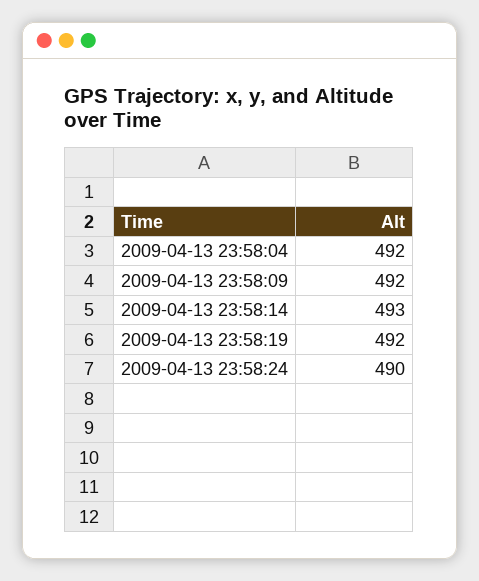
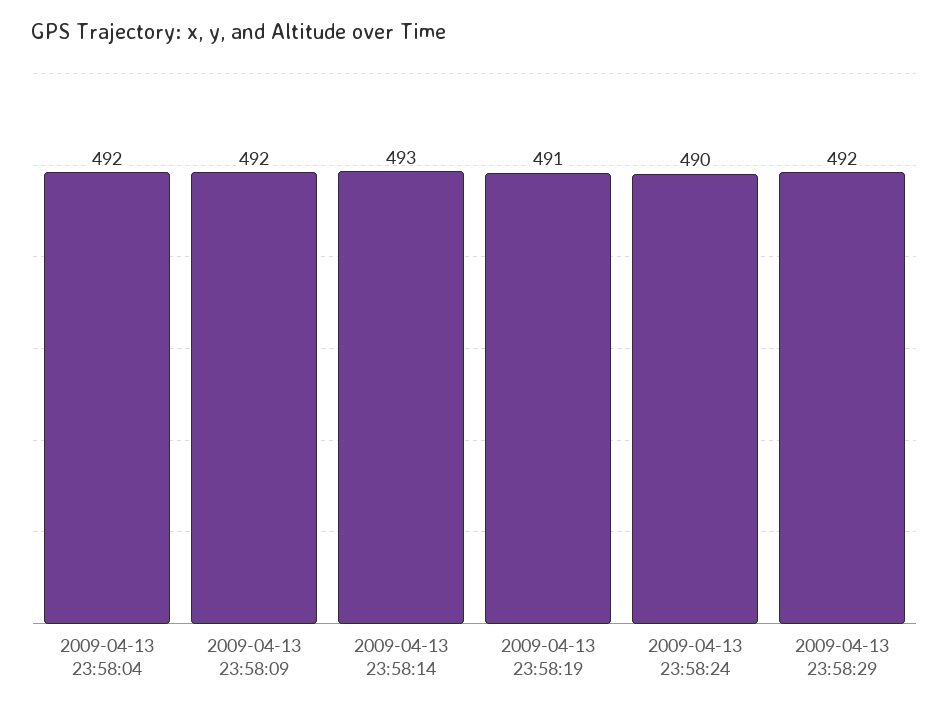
2009-04-13 23:58:19: 492 -> 491
2009-04-13 23:58:29: none -> 492

